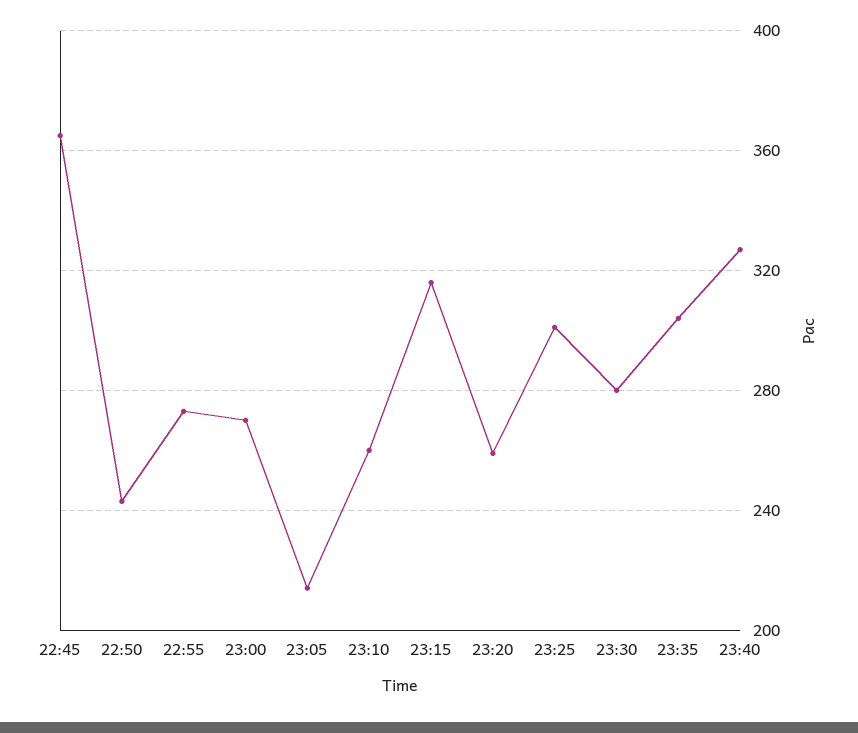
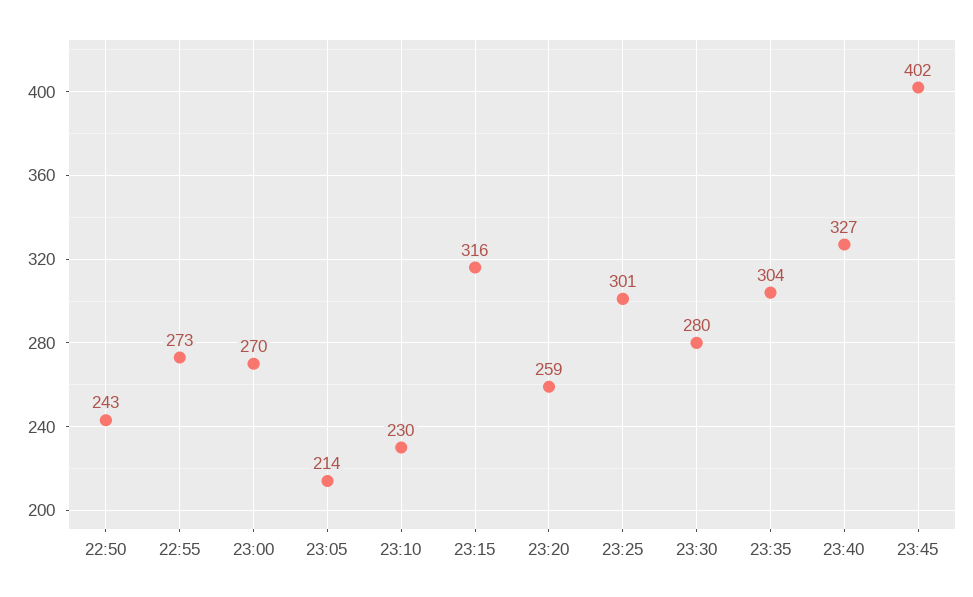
22:45: 365 -> none
23:10: 260 -> 230
23:45: none -> 402

